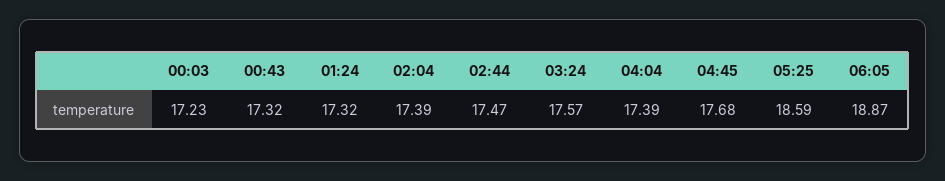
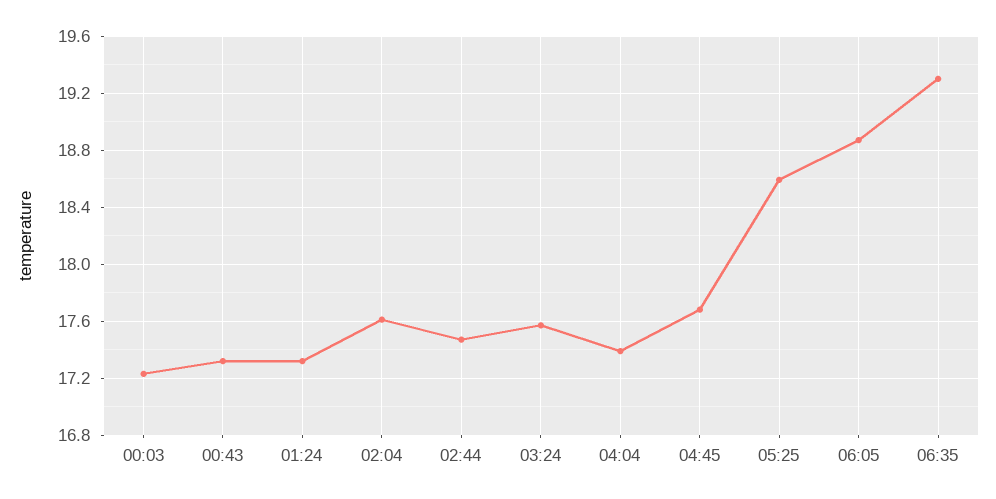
02:04: 17.39 -> 17.6
06:35: none -> 19.3

